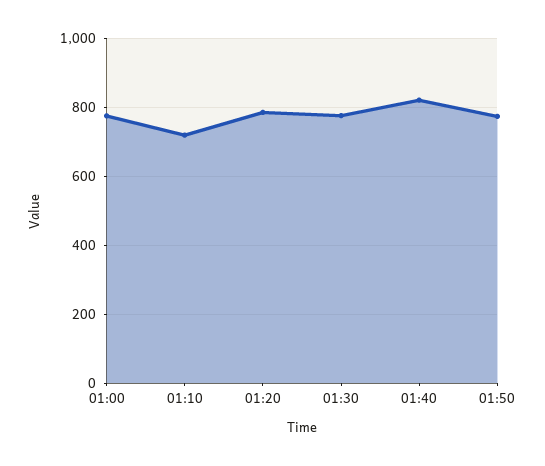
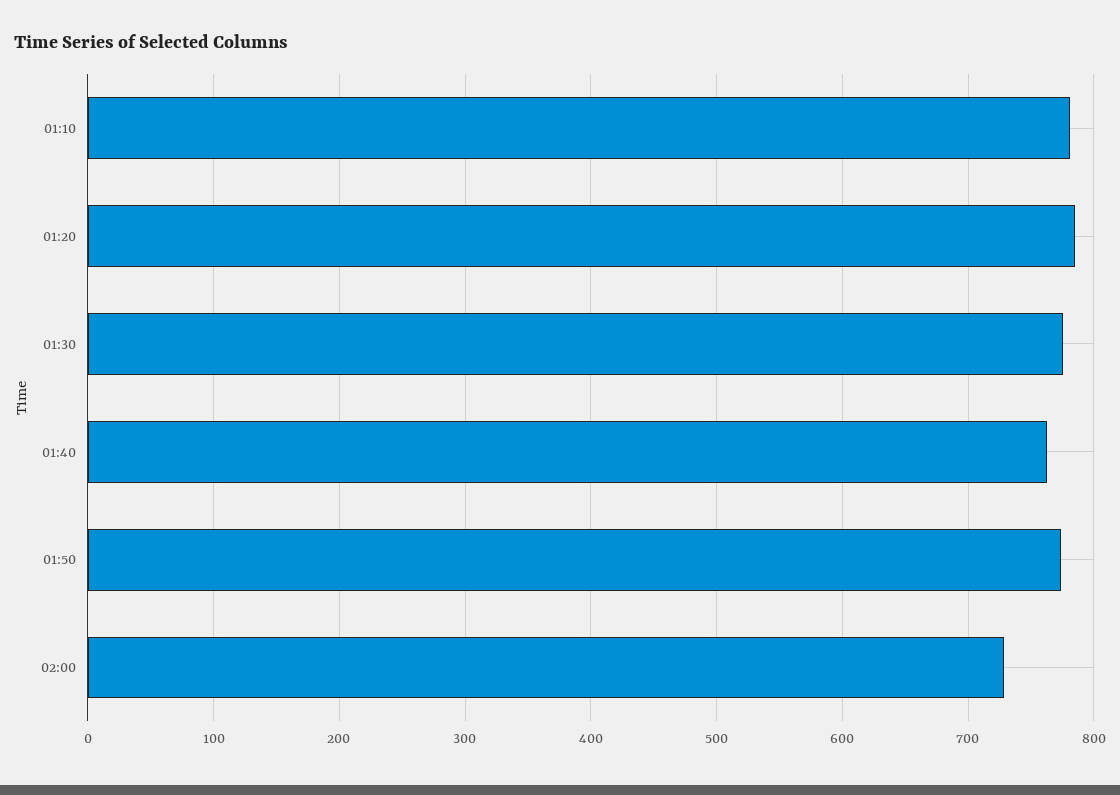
01:00: 780 -> none
01:10: 720 -> 780
01:40: 820 -> 760
02:00: none -> 730

